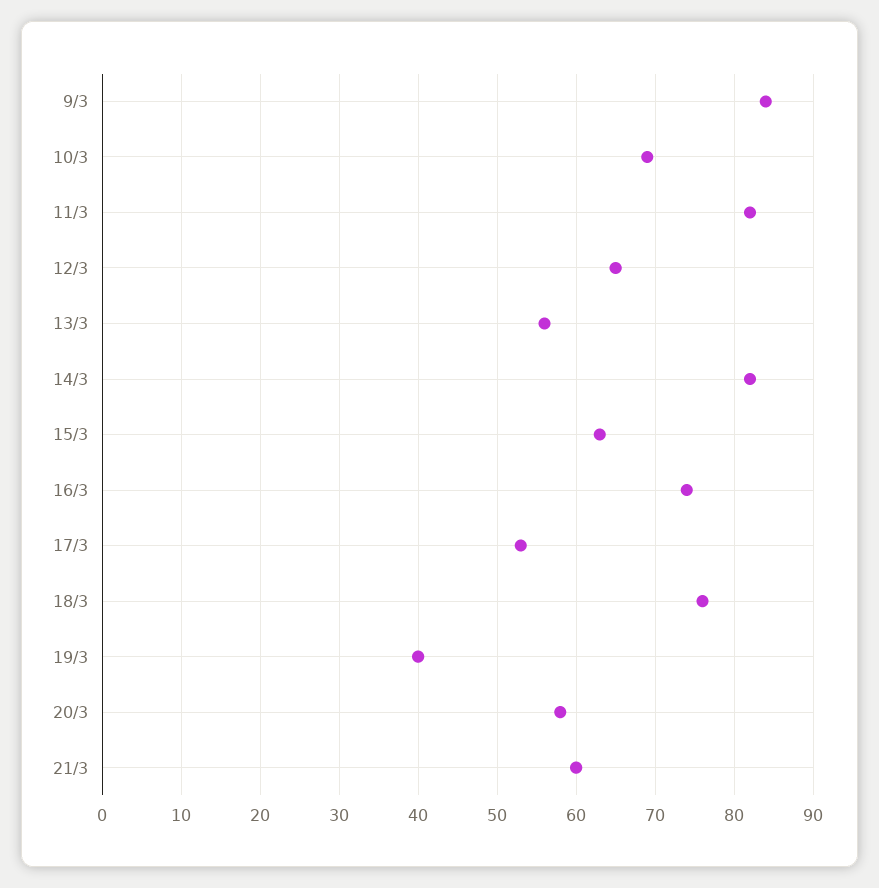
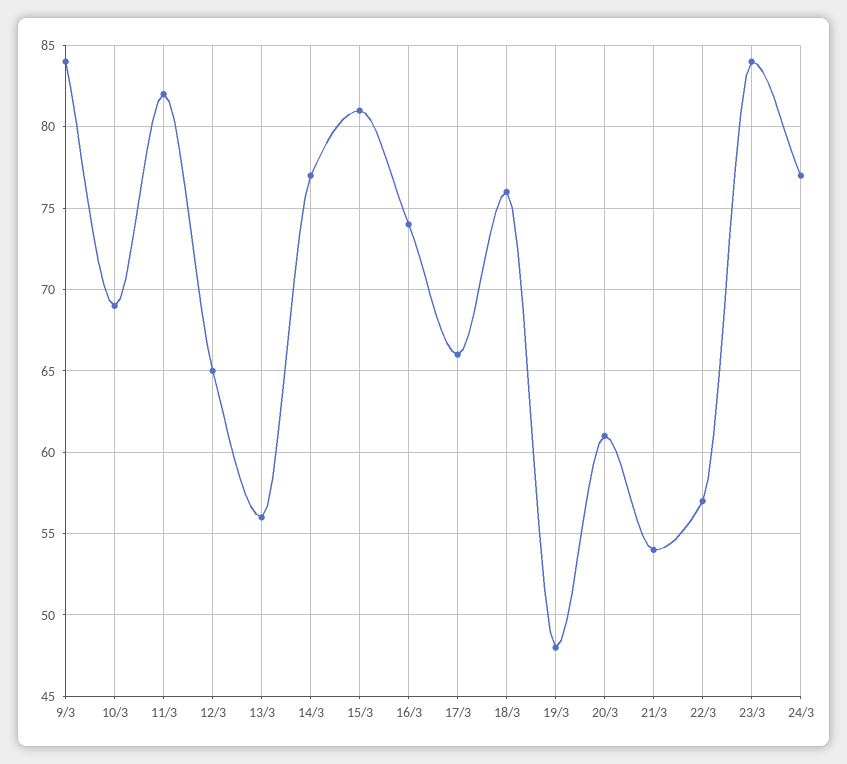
14/3: 82 -> 77
15/3: 63 -> 81
17/3: 53 -> 66
19/3: 40 -> 48
20/3: 58 -> 61
21/3: 60 -> 54
22/3: none -> 57
23/3: none -> 84
24/3: none -> 77

